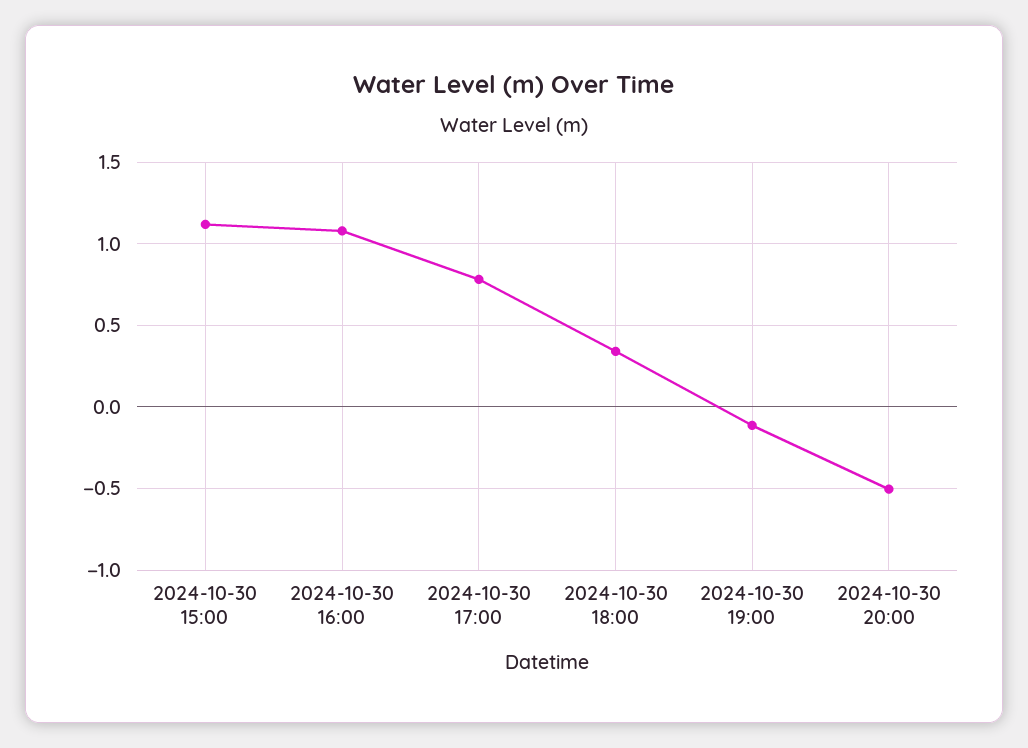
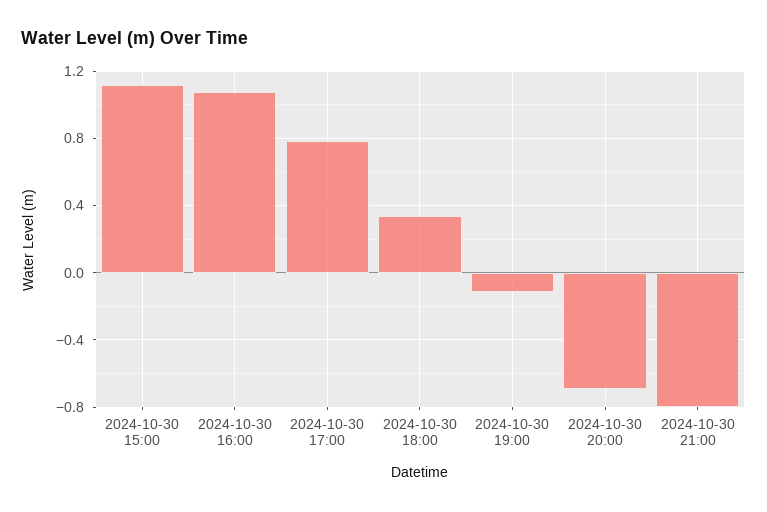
2024-10-30 20:00: -0.5 -> -0.7
2024-10-30 21:00: none -> -0.8

